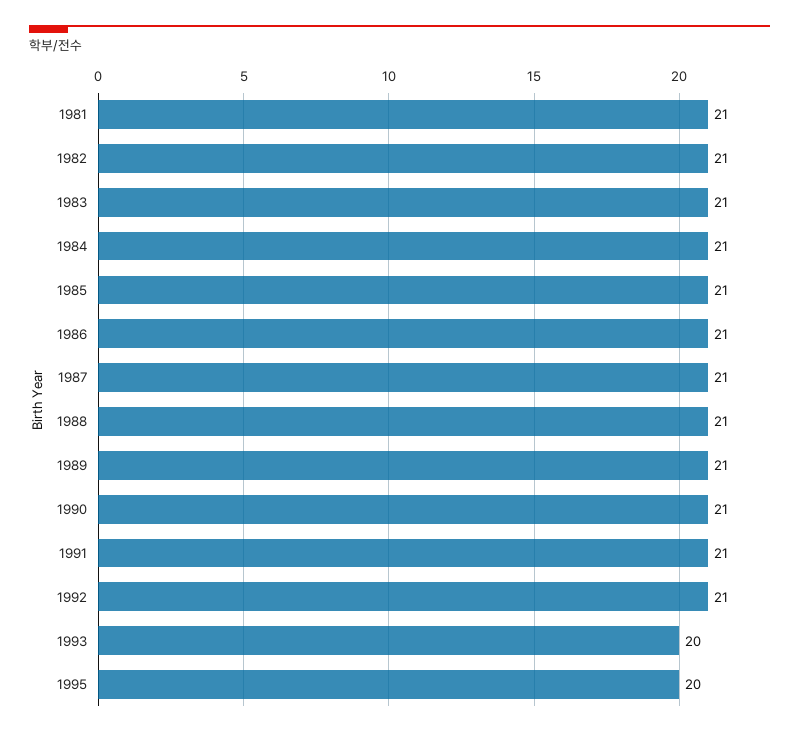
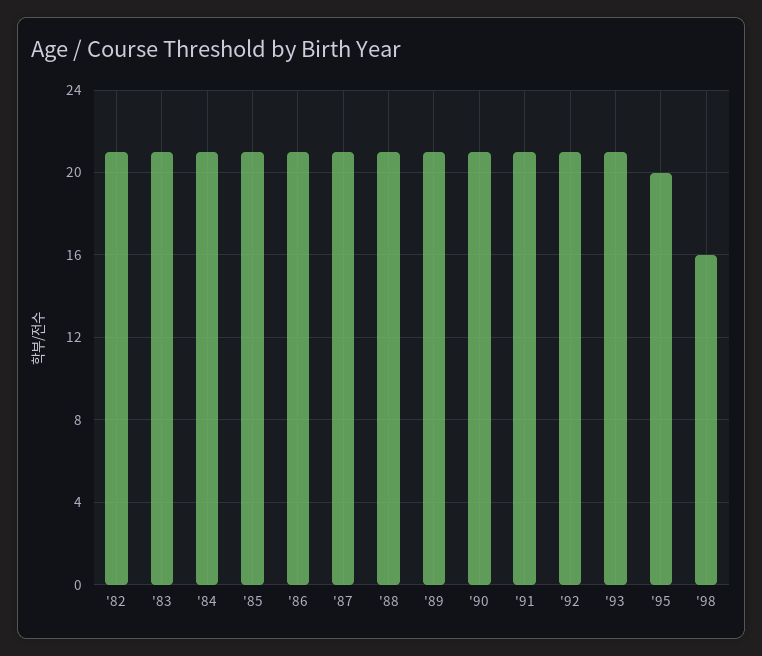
1981: 21 -> none
1993: 20 -> 21
'98: none -> 16

